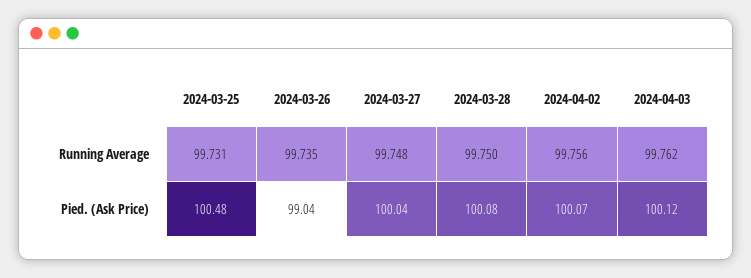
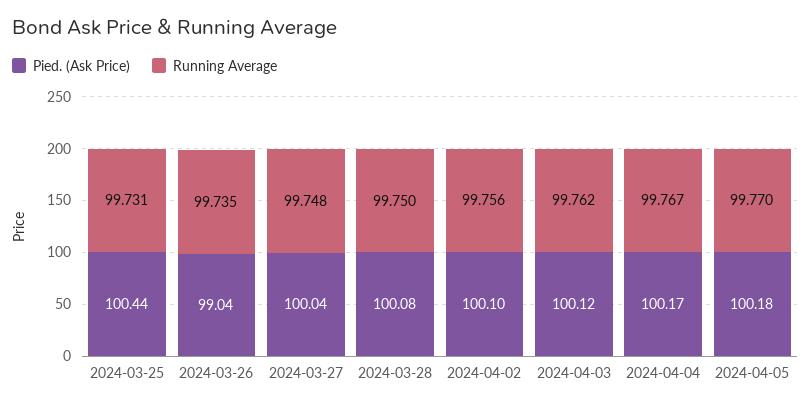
Pied. (Ask Price), 2024-03-25: 100.48 -> 100.44
Pied. (Ask Price), 2024-04-02: 100.07 -> 100.1
Pied. (Ask Price), 2024-04-04: none -> 100.17
Running Average, 2024-04-04: none -> 99.767
Pied. (Ask Price), 2024-04-05: none -> 100.18
Running Average, 2024-04-05: none -> 99.77

